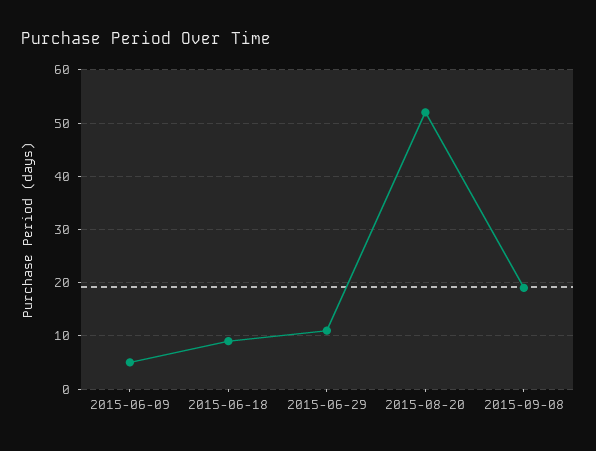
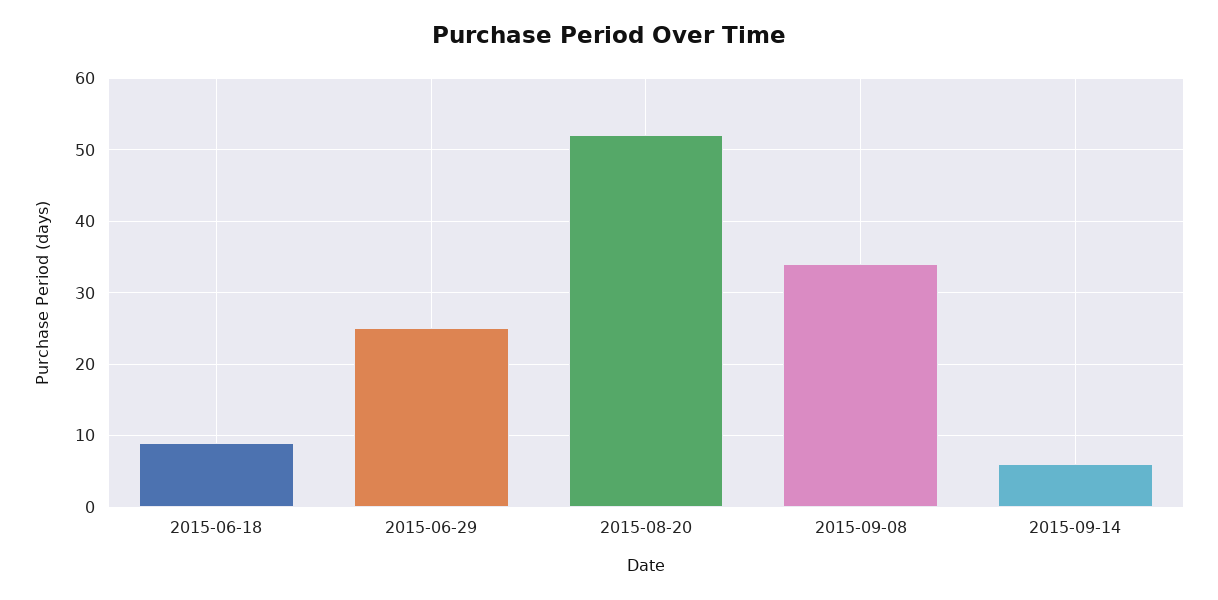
2015-06-09: 5 -> none
2015-06-29: 10 -> 25
2015-09-08: 20 -> 34
2015-09-14: none -> 6

